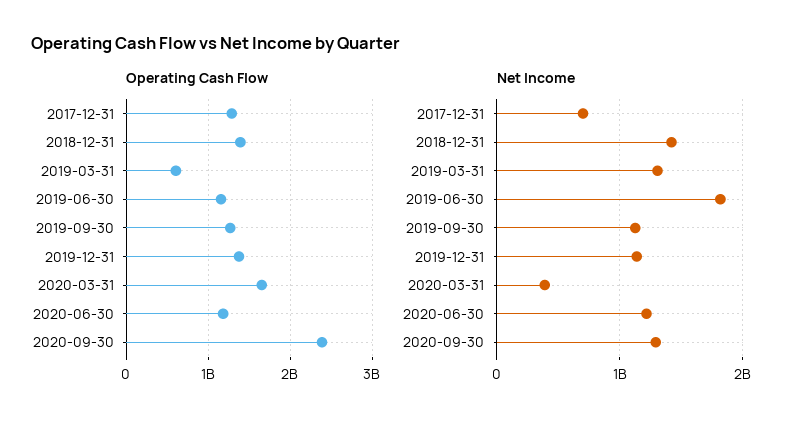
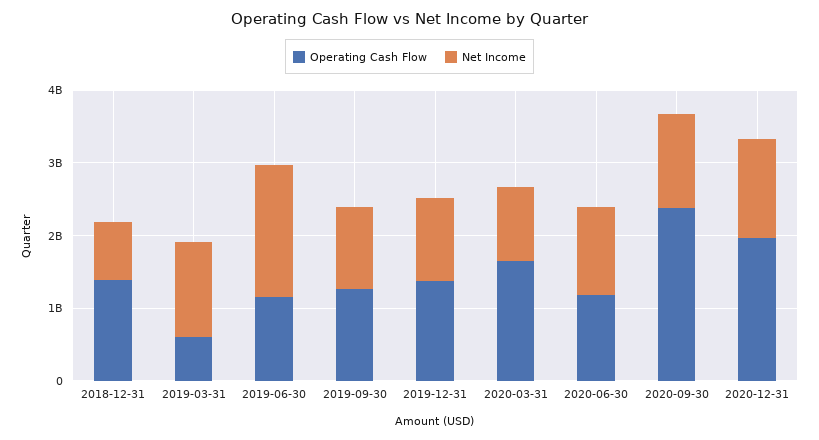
Operating Cash Flow, 2017-12-31: 1300000000 -> none
Net Income, 2017-12-31: 700000000 -> none
Net Income, 2018-12-31: 1400000000 -> 800000000
Net Income, 2020-03-31: 400000000 -> 1000000000
Operating Cash Flow, 2020-12-31: none -> 2000000000
Net Income, 2020-12-31: none -> 1400000000

